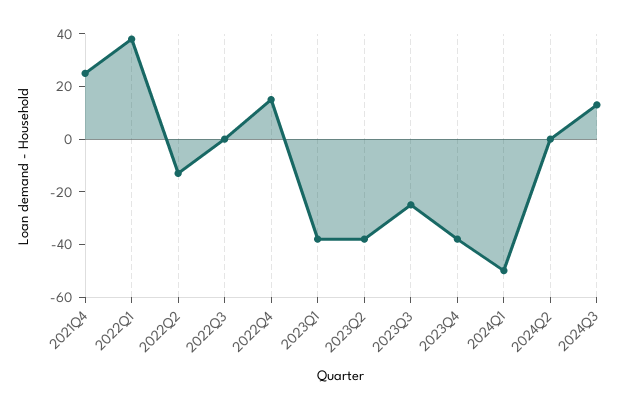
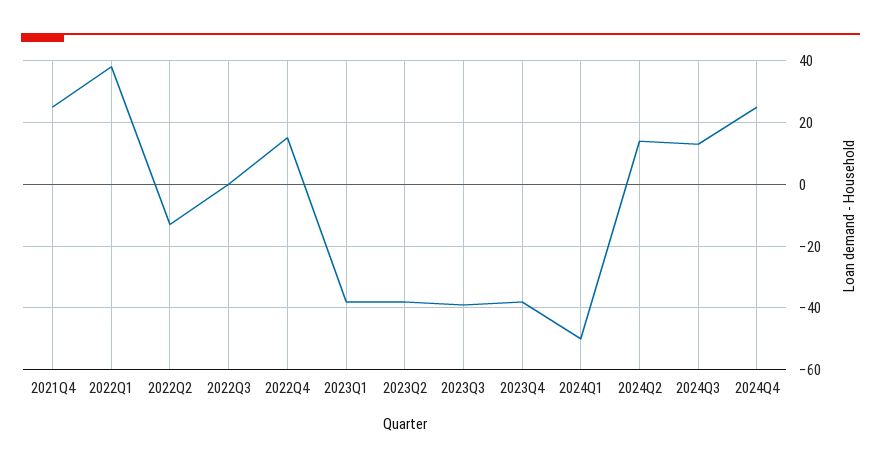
2023Q3: -25 -> -40
2024Q2: 0 -> 15
2024Q4: none -> 25

